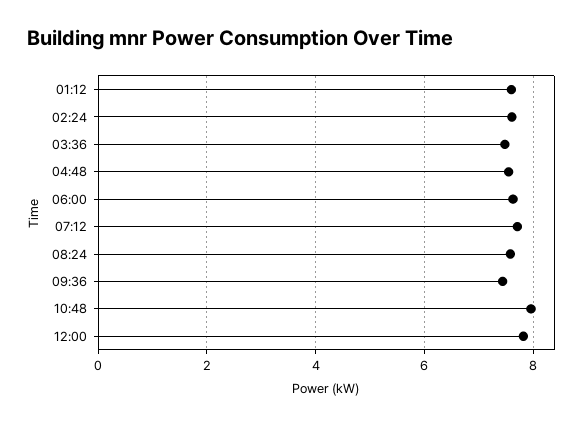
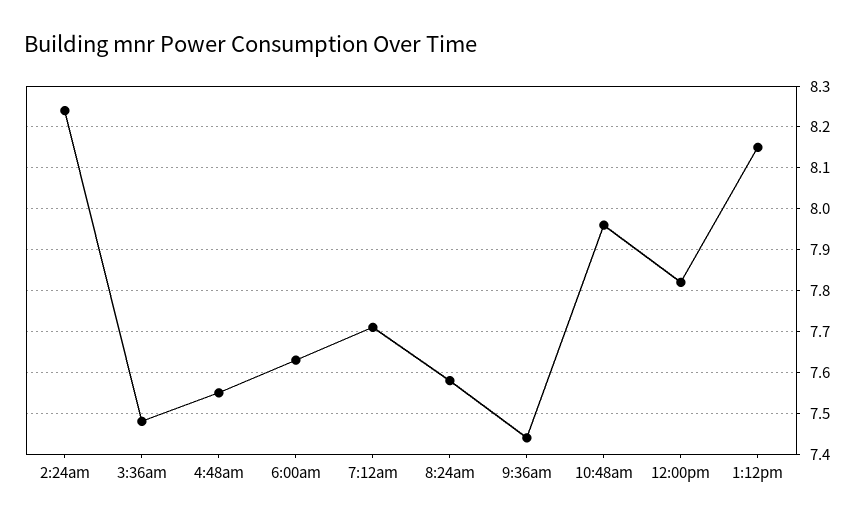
01:12: 7.6 -> none
02:24: 7.6 -> 8.25
1:12pm: none -> 8.15

